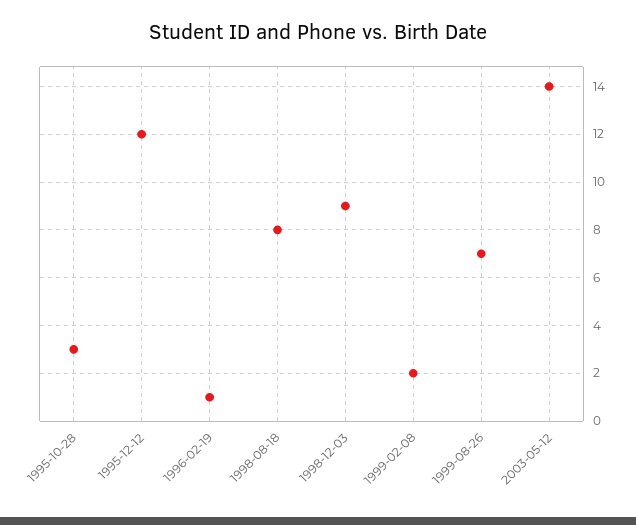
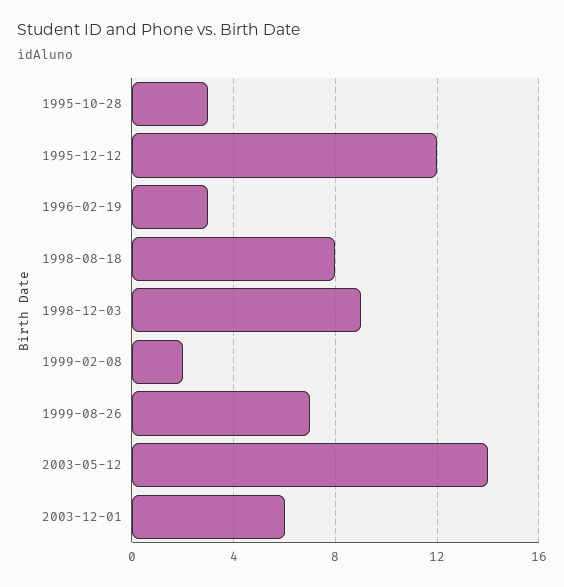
1996-02-19: 1 -> 3
2003-12-01: none -> 6

